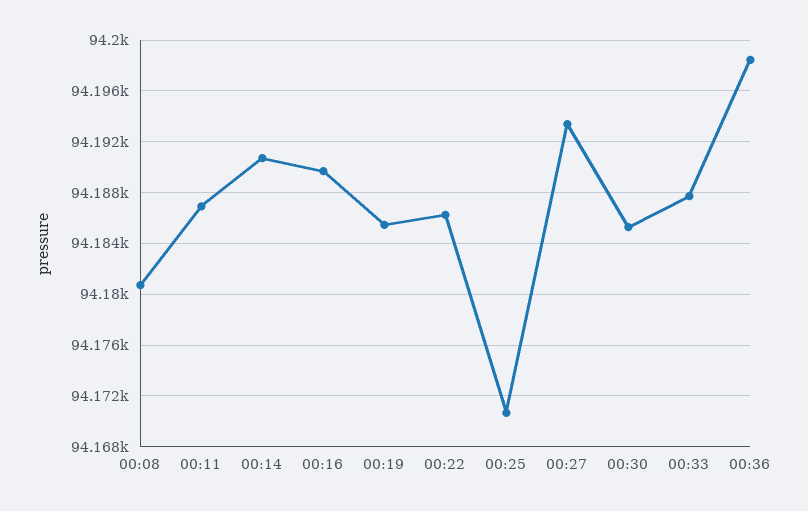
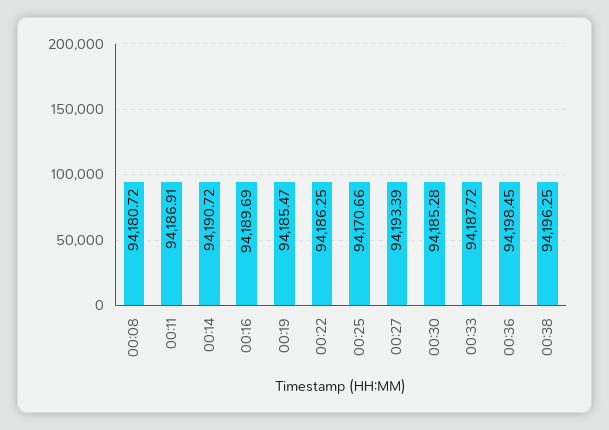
00:38: none -> 94196.25

